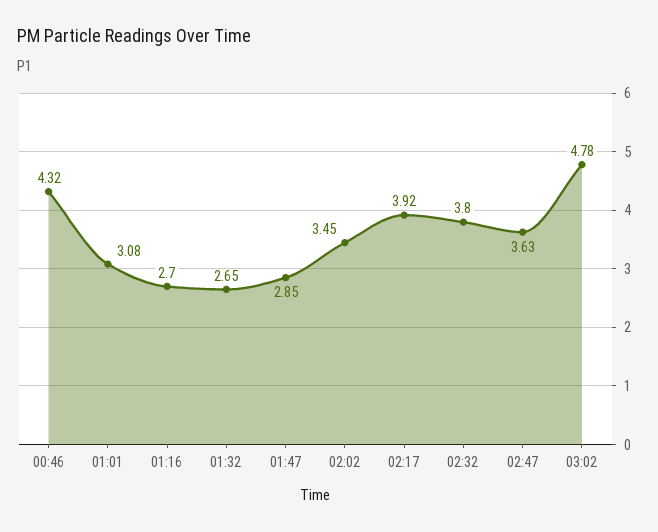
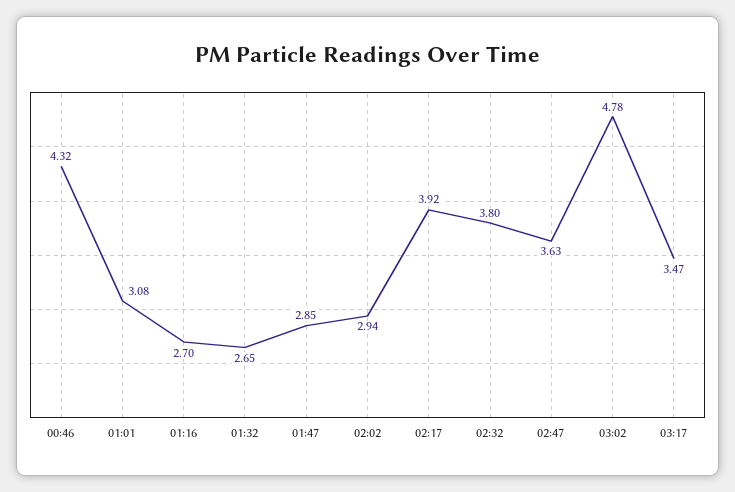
02:02: 3.45 -> 2.94
03:17: none -> 3.47

